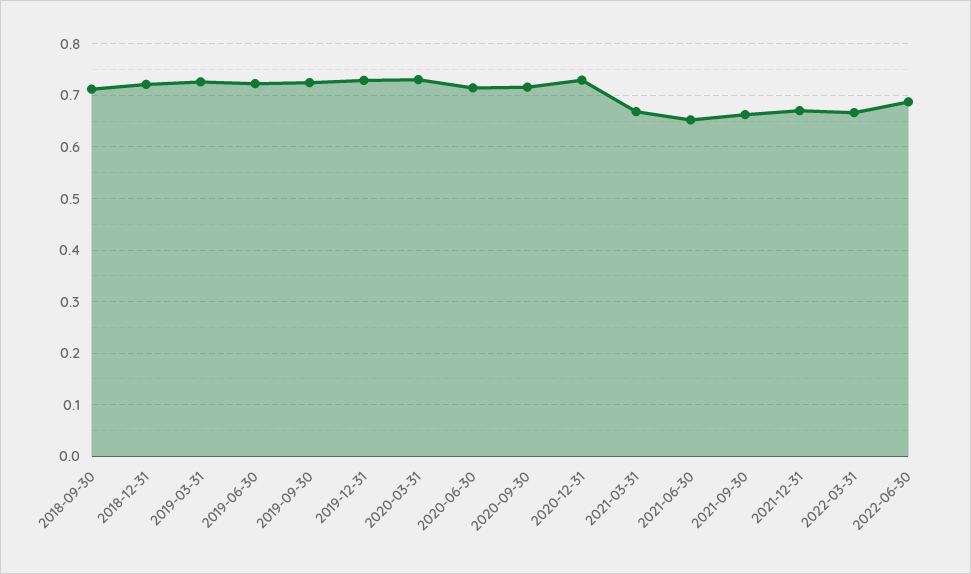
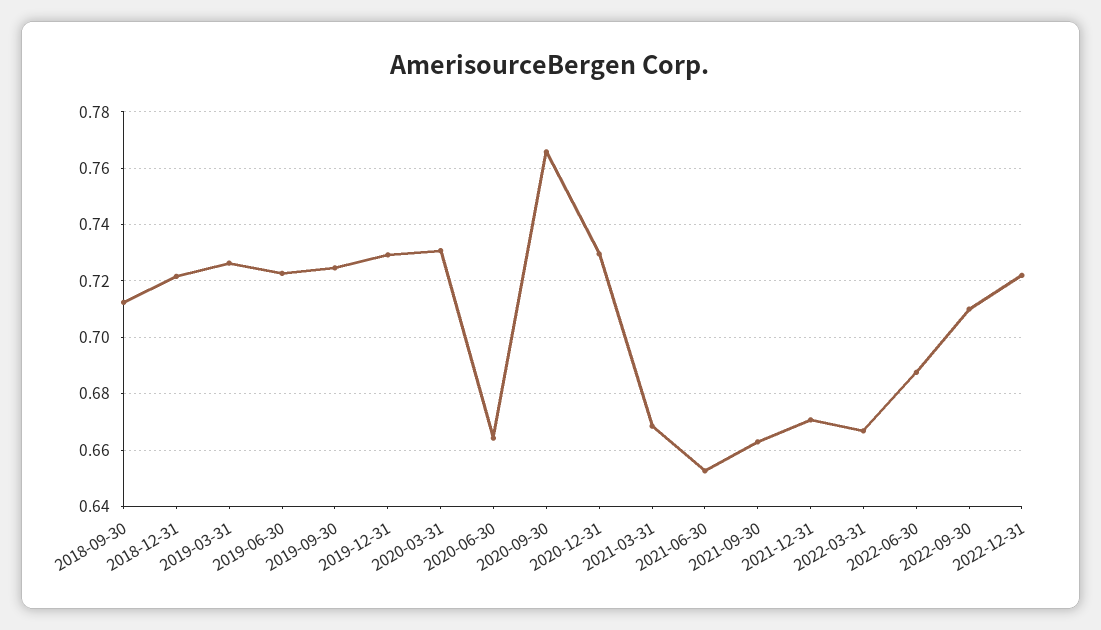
2020-06-30: 0.72 -> 0.665
2020-09-30: 0.72 -> 0.765
2022-09-30: none -> 0.71
2022-12-31: none -> 0.7225

